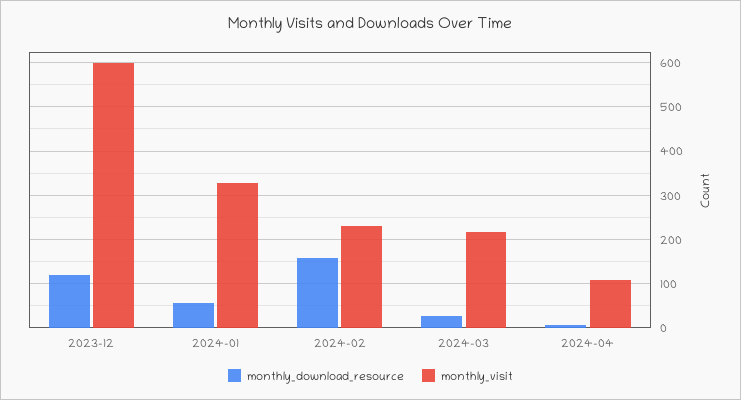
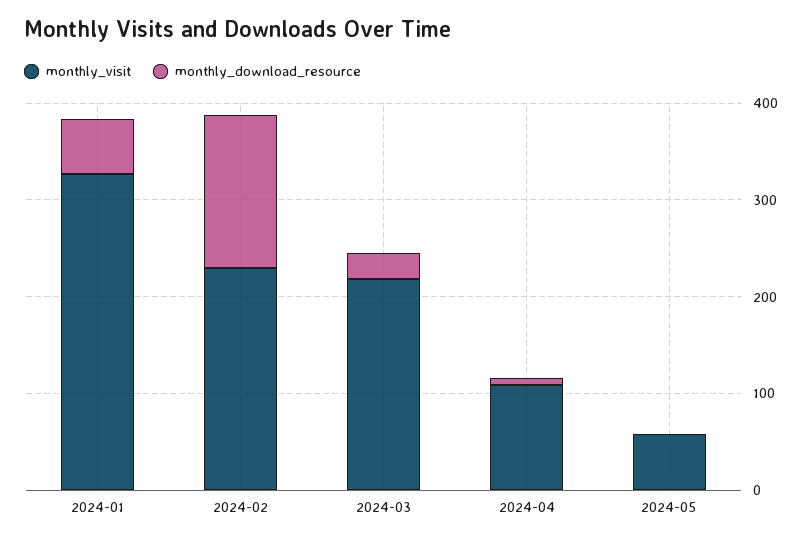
monthly_download_resource, 2023-12: 120 -> none
monthly_visit, 2023-12: 600 -> none
monthly_visit, 2024-05: none -> 60
monthly_download_resource, 2024-05: none -> 0

